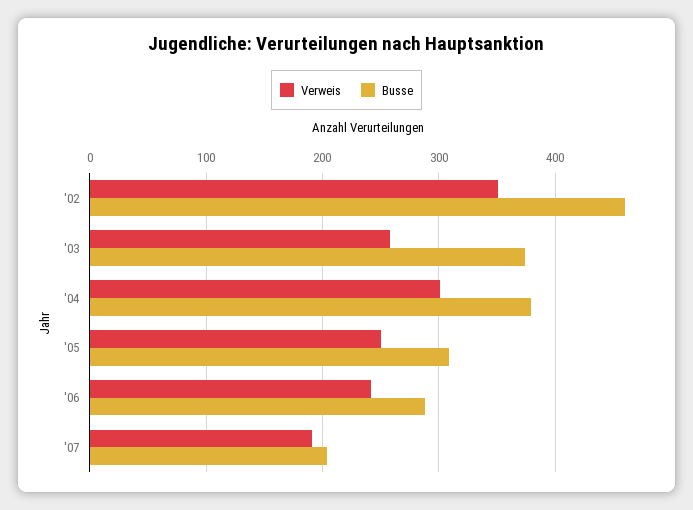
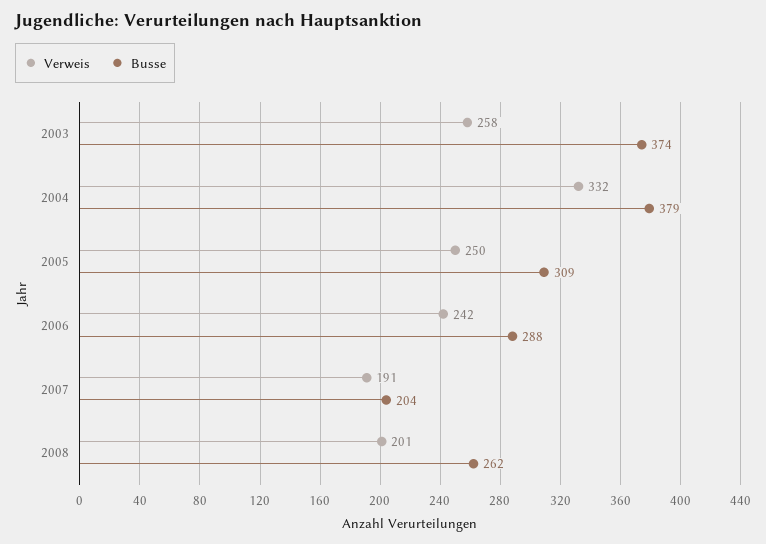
Verweis, '02: 350 -> none
Busse, '02: 460 -> none
Verweis, '04: 300 -> 332
Verweis, 2008: none -> 201
Busse, 2008: none -> 262

